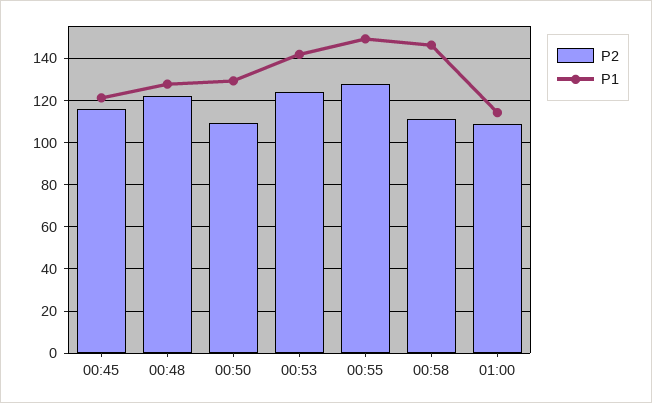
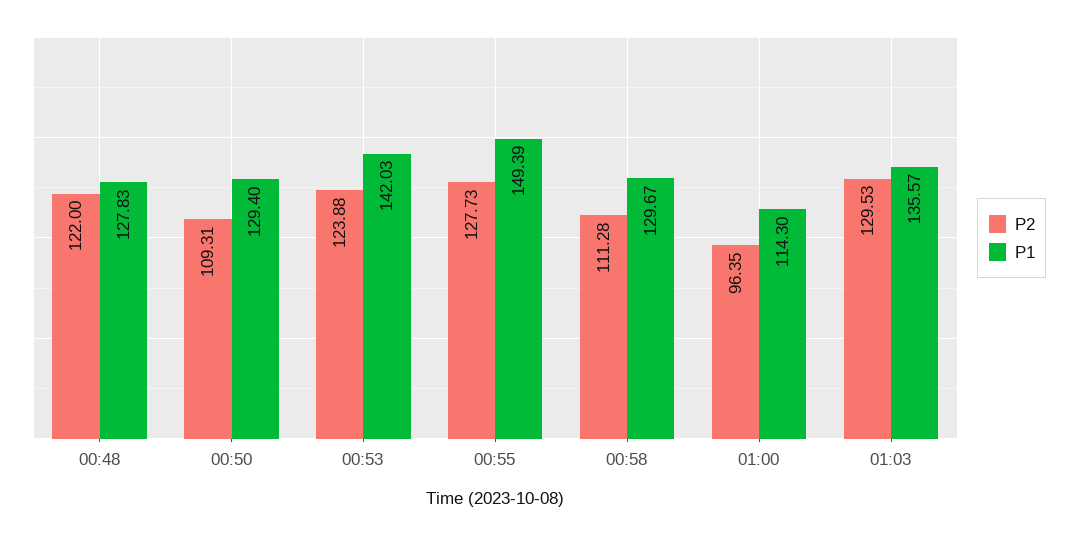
P2, 00:45: 115 -> none
P1, 00:45: 120 -> none
P1, 00:58: 145 -> 129.67
P2, 01:00: 110 -> 96.35
P2, 01:03: none -> 129.53
P1, 01:03: none -> 135.57

